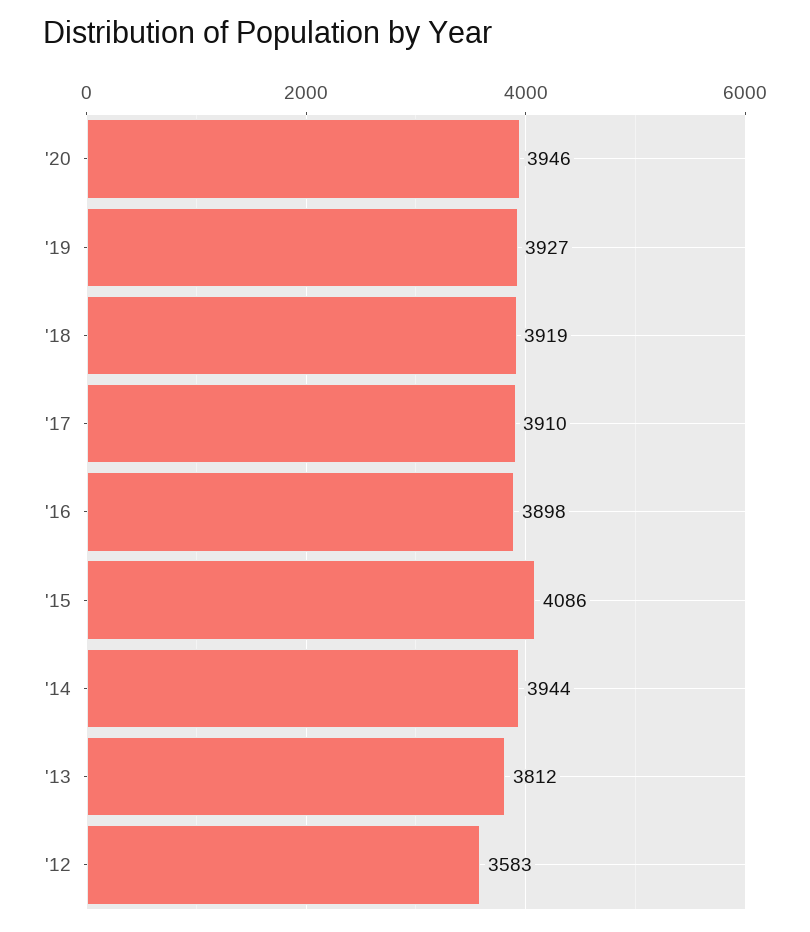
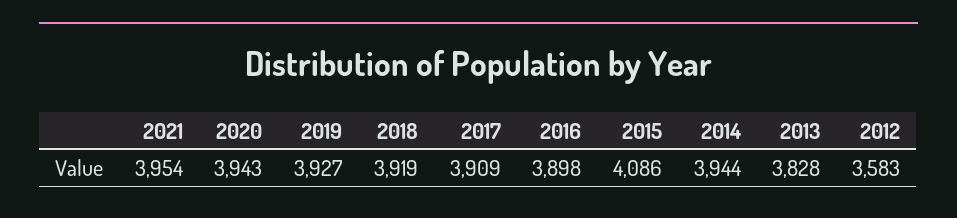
'20: 3946 -> 3943
'17: 3910 -> 3909
'13: 3812 -> 3828
2021: none -> 3954

